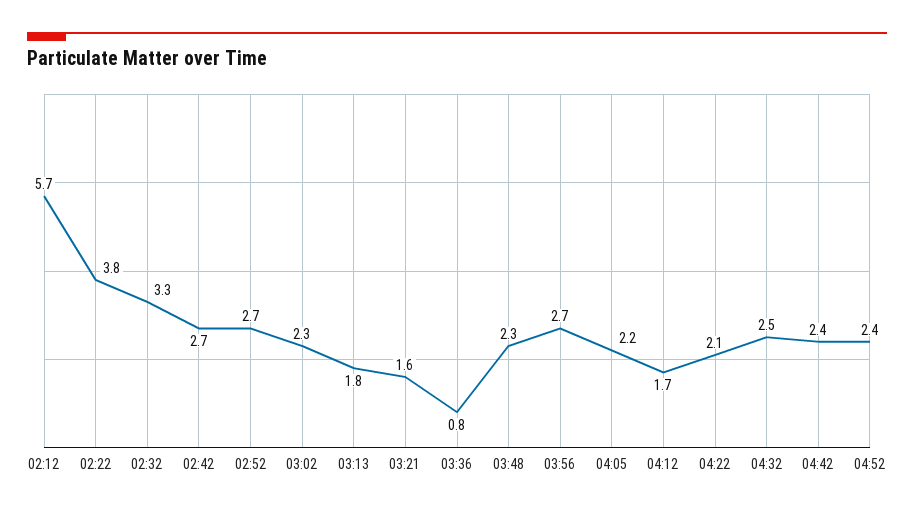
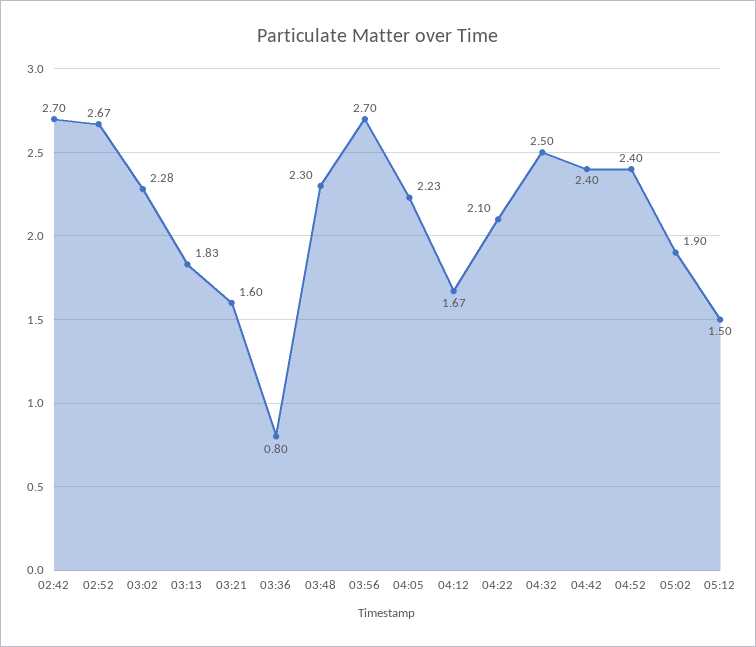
02:12: 5.7 -> none
02:22: 3.8 -> none
02:32: 3.3 -> none
05:02: none -> 1.9
05:12: none -> 1.5

